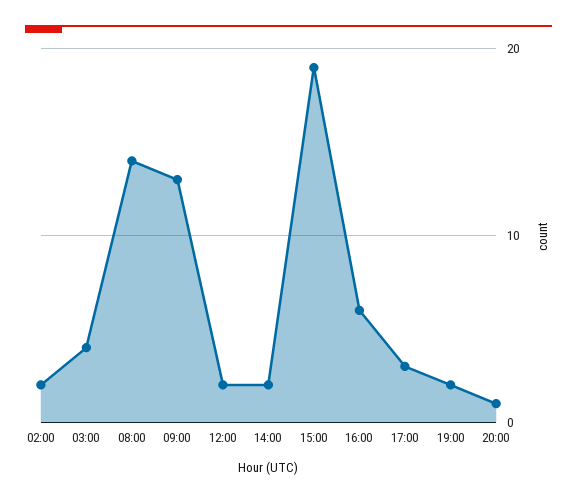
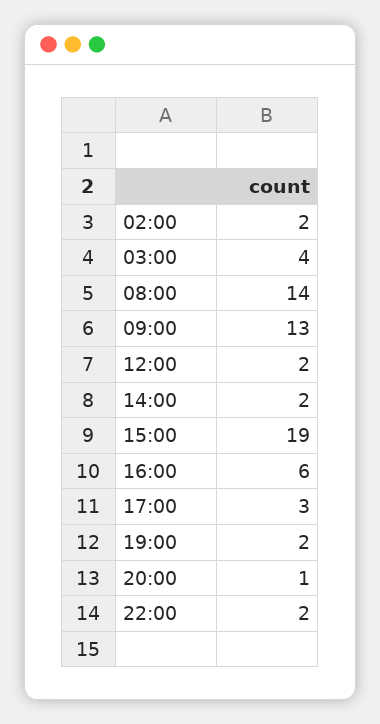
22:00: none -> 2

